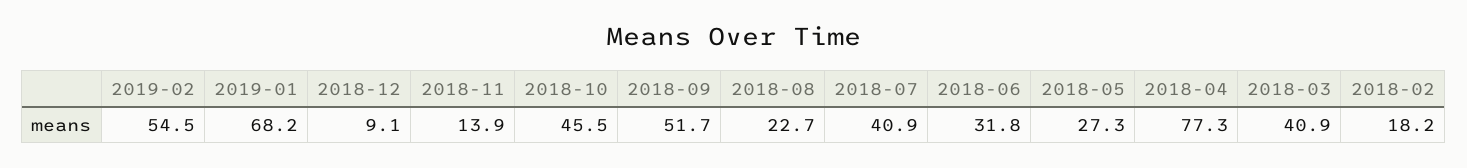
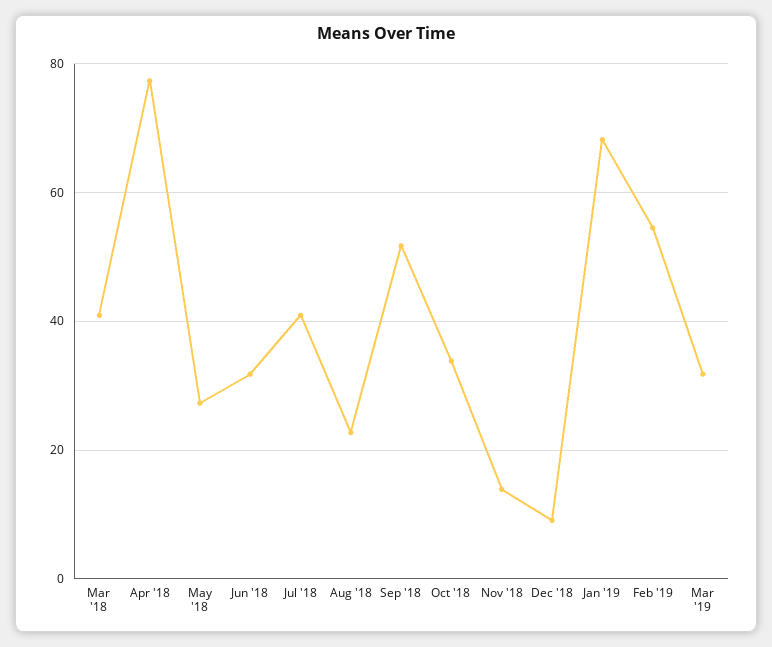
2018-10: 45.5 -> 34
2018-02: 18.2 -> none
Mar '19: none -> 32

